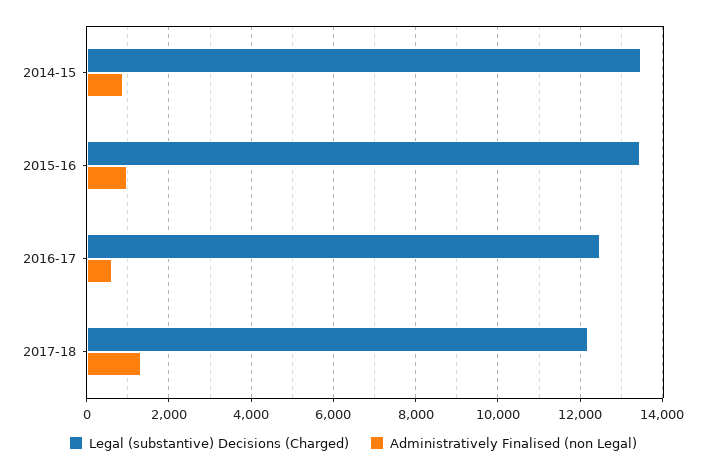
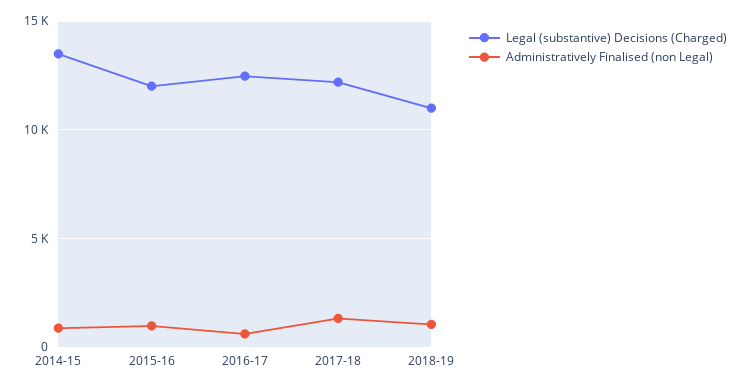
Legal (substantive) Decisions (Charged), 2015-16: 13400 -> 12000
Legal (substantive) Decisions (Charged), 2018-19: none -> 11000
Administratively Finalised (non Legal), 2018-19: none -> 1000

